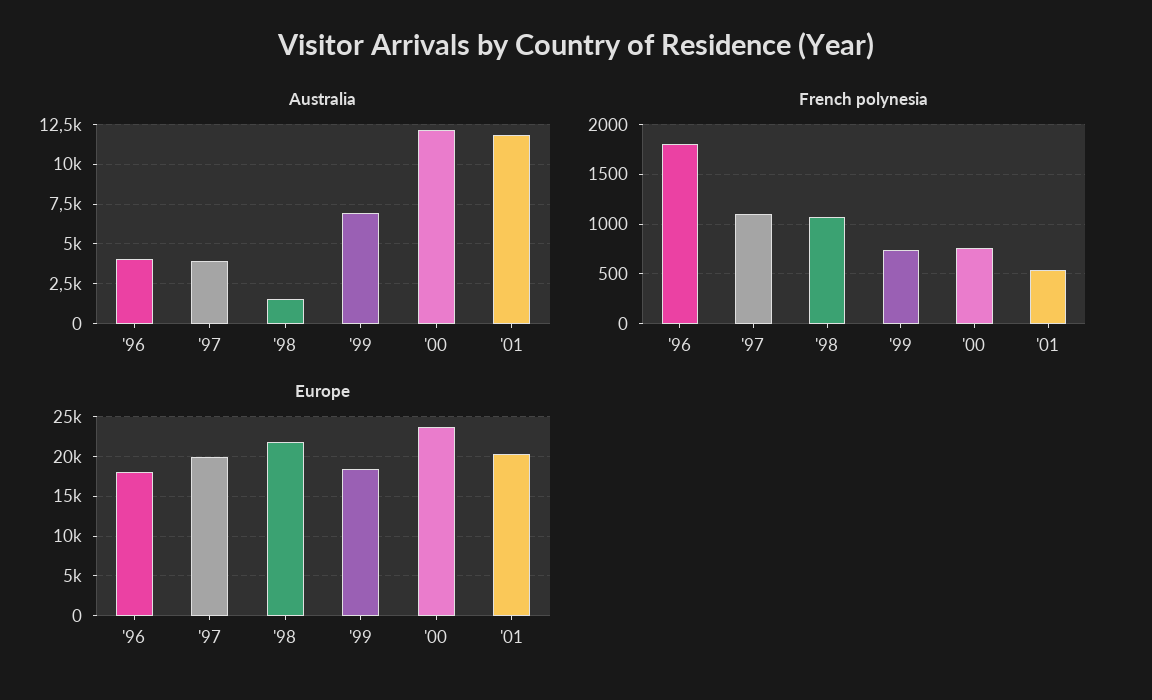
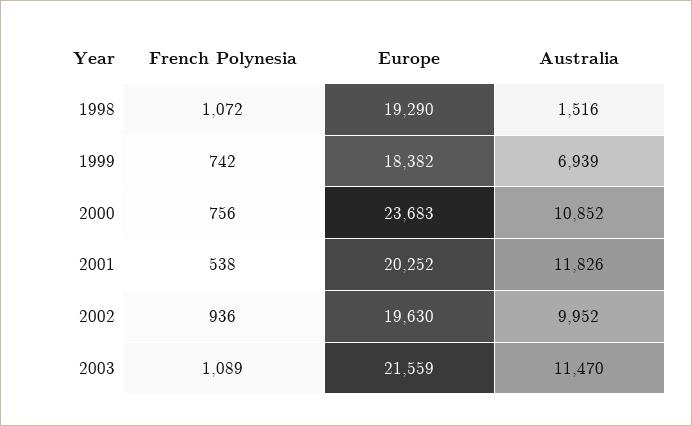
Australia, '96: 4000 -> none
Australia, '97: 4000 -> none
Australia, '00: 12000 -> 10852
French polynesia, '96: 1800 -> none
French polynesia, '97: 1100 -> none
Europe, '96: 18000 -> none
Europe, '97: 20000 -> none
Europe, '98: 22000 -> 19290
French polynesia, 2002: none -> 936
Europe, 2002: none -> 19630
Australia, 2002: none -> 9952
French polynesia, 2003: none -> 1089
Europe, 2003: none -> 21559
Australia, 2003: none -> 11470

